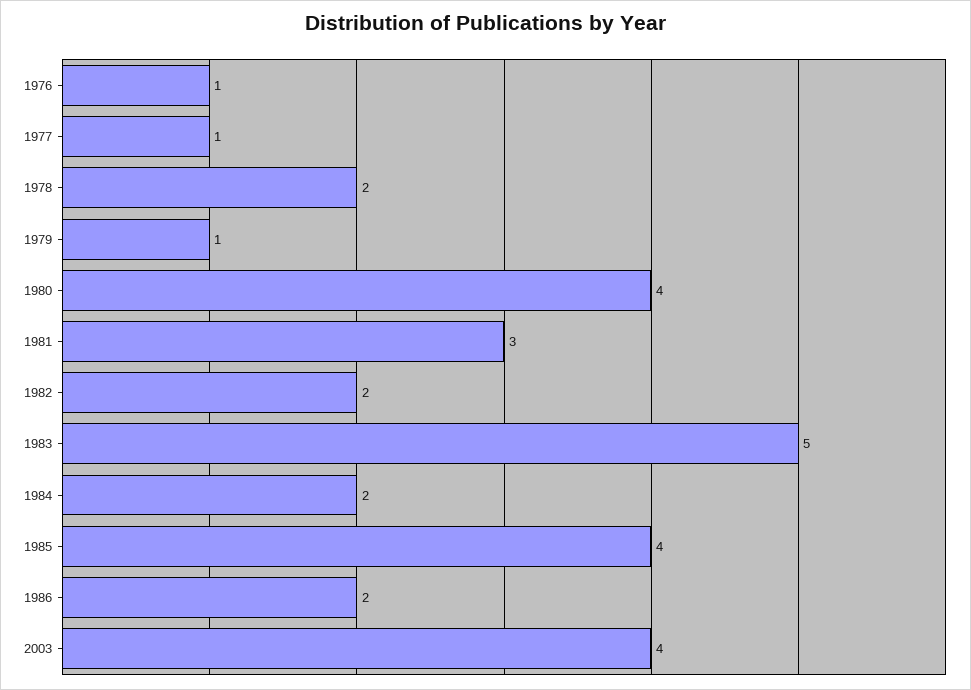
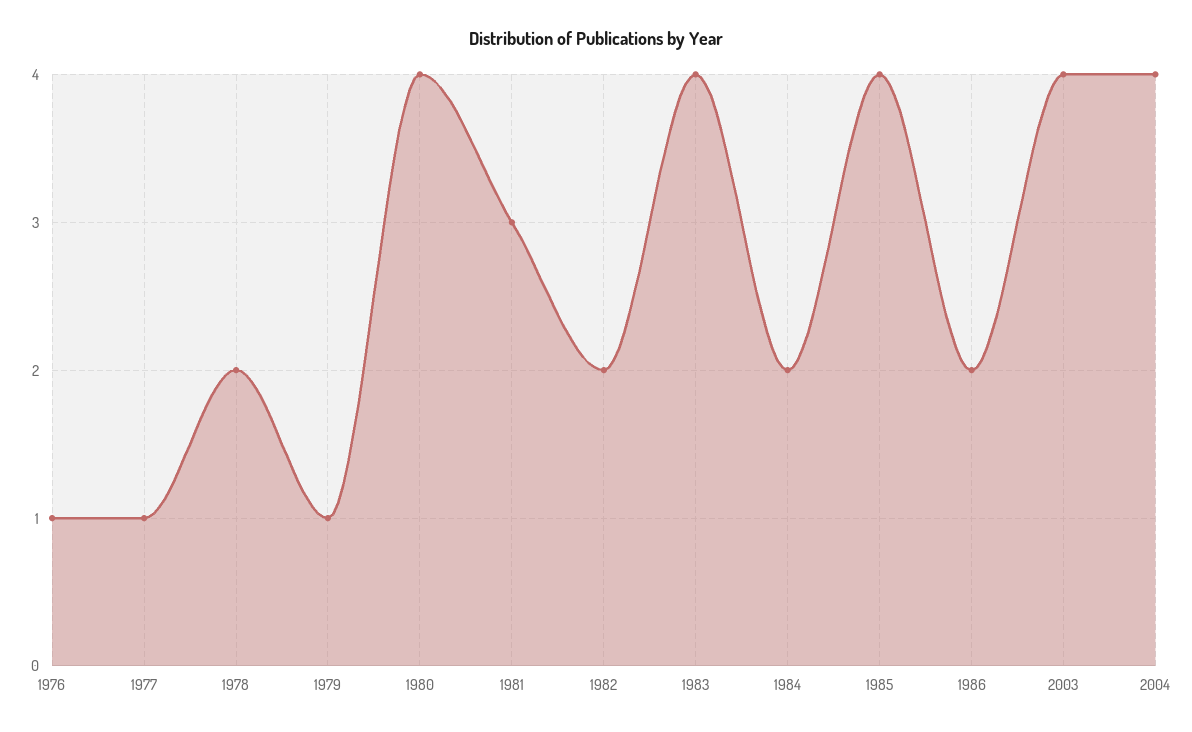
1983: 5 -> 4
2004: none -> 4

